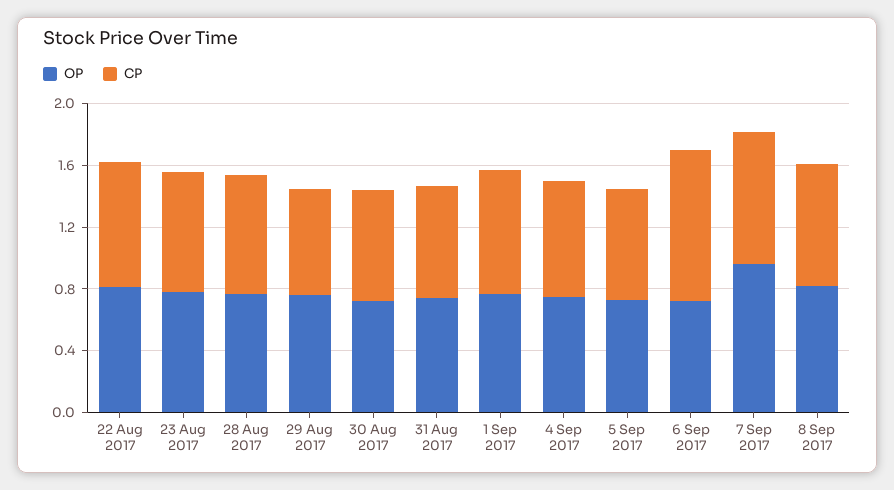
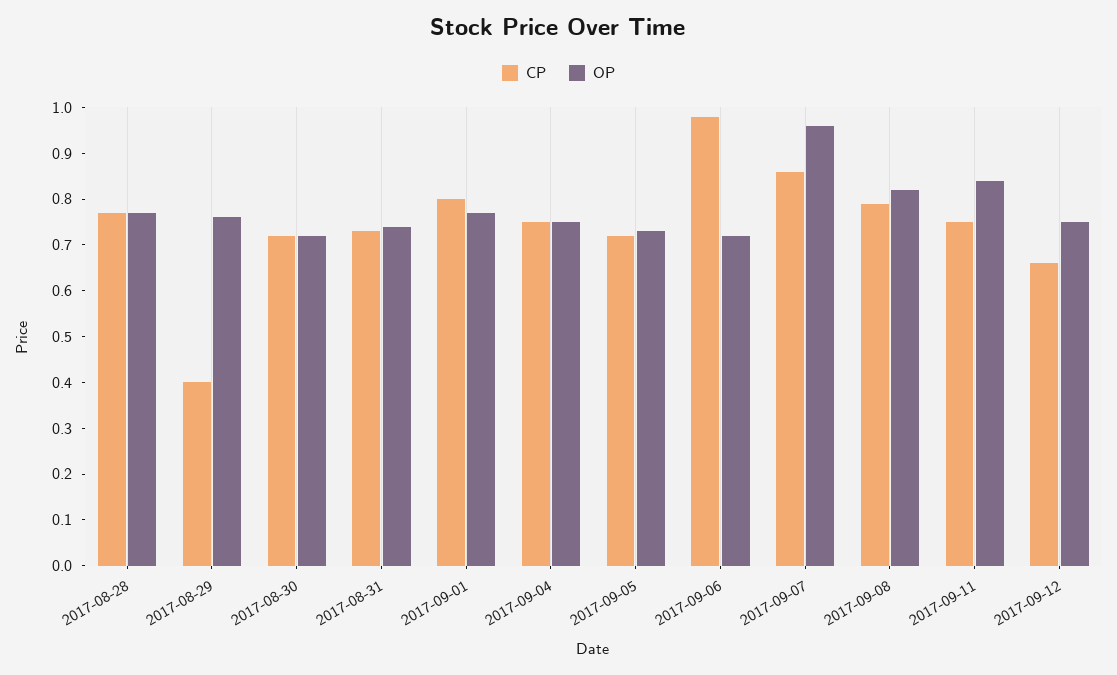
OP, 22 Aug 2017: 0.8 -> none
CP, 22 Aug 2017: 0.8 -> none
OP, 23 Aug 2017: 0.8 -> none
CP, 23 Aug 2017: 0.8 -> none
CP, 29 Aug 2017: 0.7 -> 0.4
CP, 2017-09-11: none -> 0.75
OP, 2017-09-11: none -> 0.85
CP, 2017-09-12: none -> 0.65
OP, 2017-09-12: none -> 0.75

